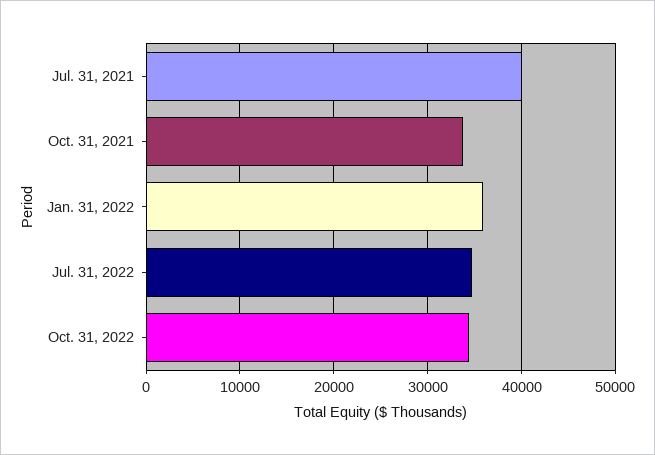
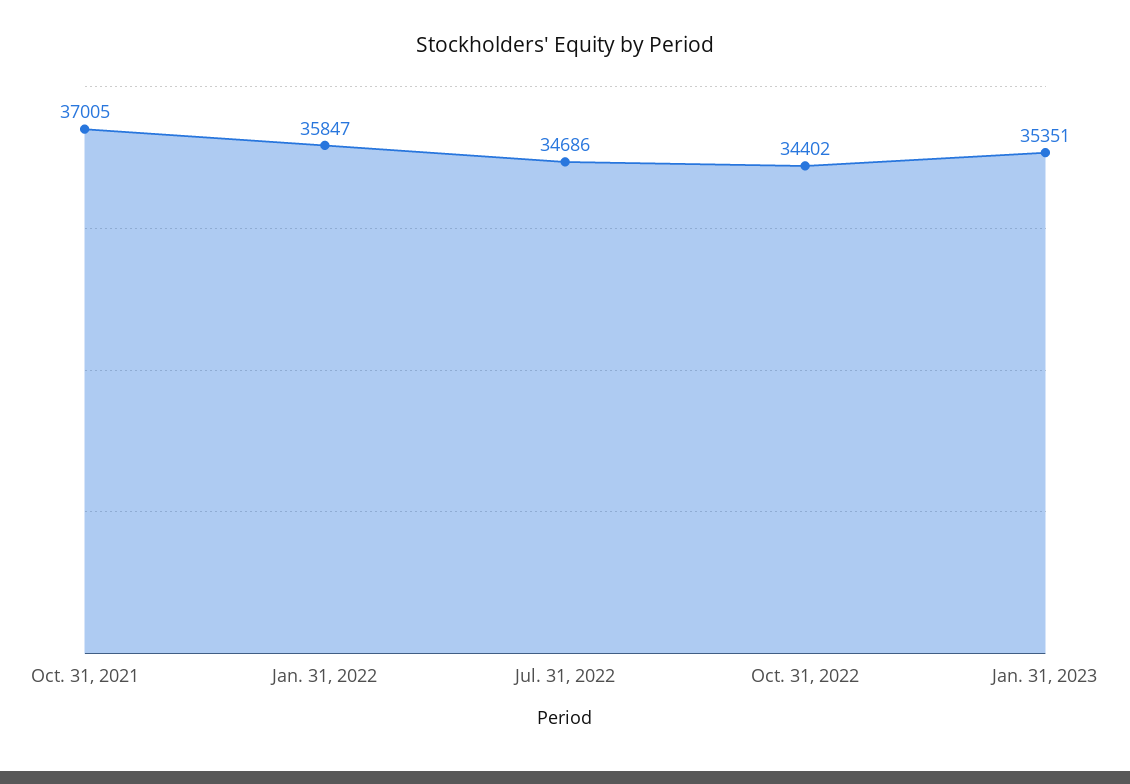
Jul. 31, 2021: 40000 -> none
Oct. 31, 2021: 34000 -> 37005
Jan. 31, 2023: none -> 35351

